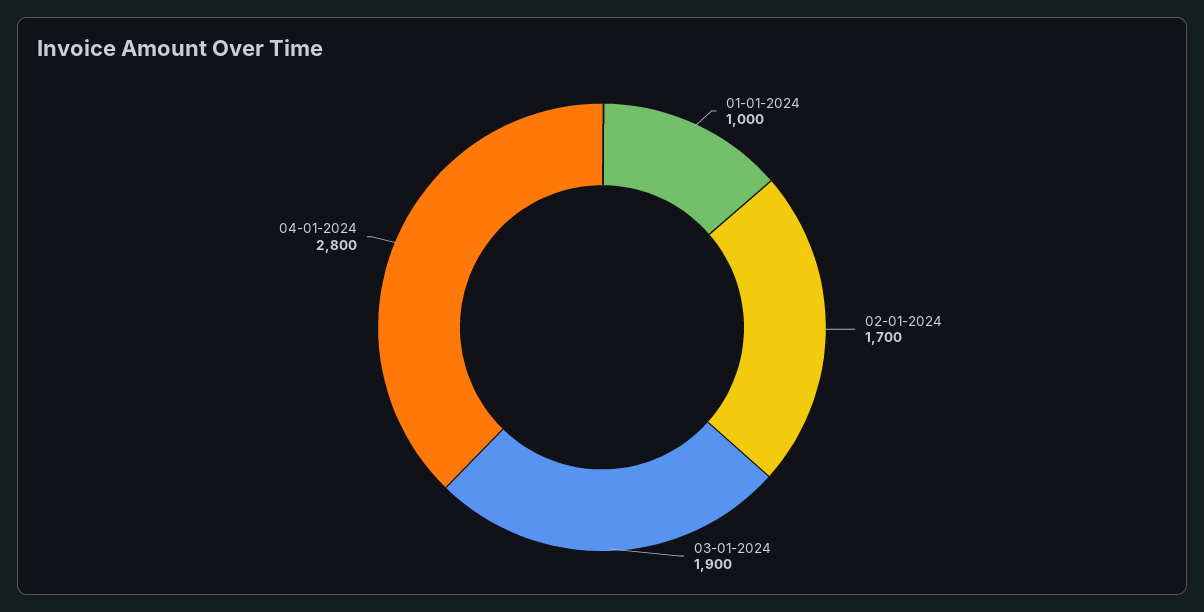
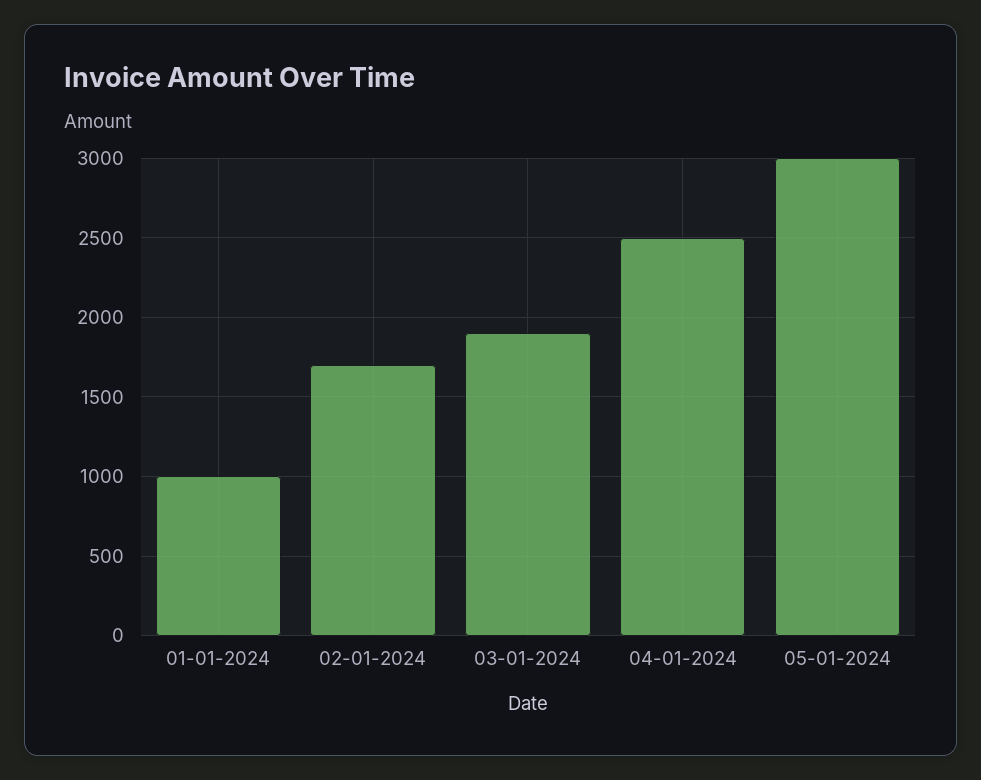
04-01-2024: 2800 -> 2500
05-01-2024: none -> 3000

